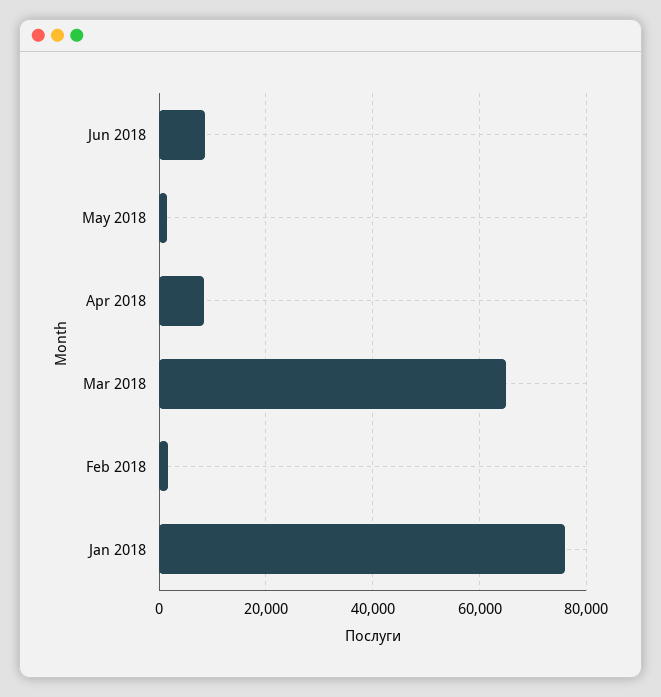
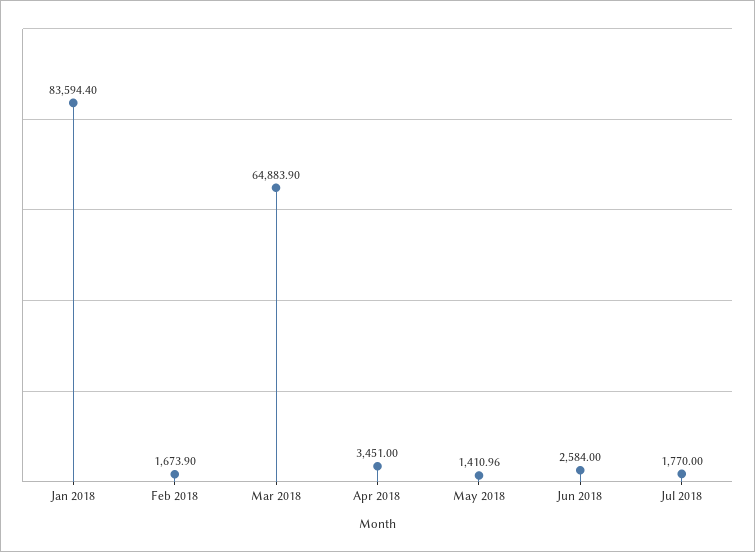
Jun 2018: 8000 -> 2584
Apr 2018: 8000 -> 3451
Jan 2018: 76000 -> 83594.4
Jul 2018: none -> 1770

